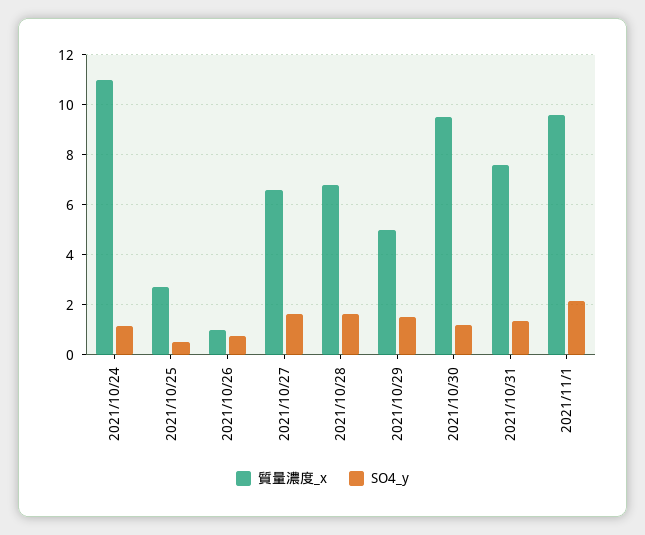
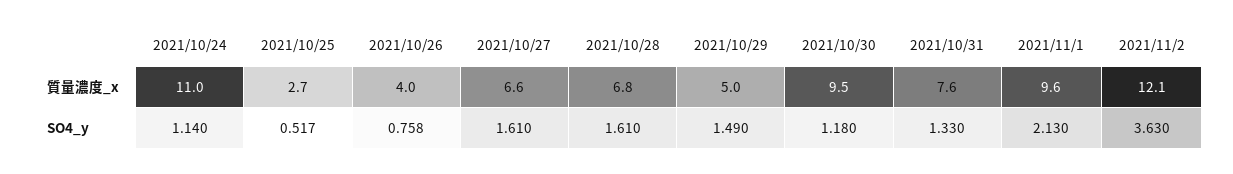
質量濃度_x, 2021/10/26: 1 -> 4
質量濃度_x, 2021/11/2: none -> 12.1
SO4_y, 2021/11/2: none -> 3.63

